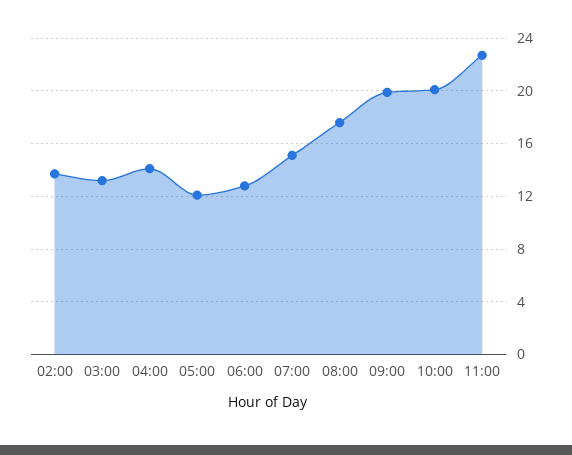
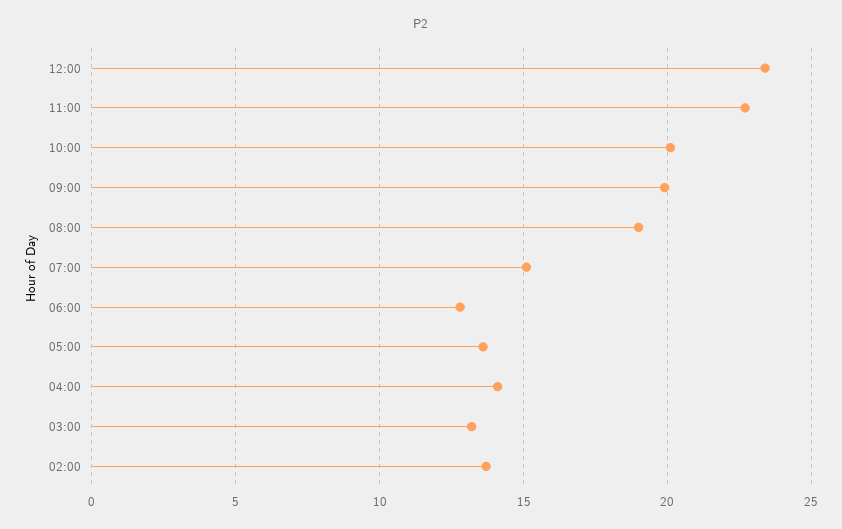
05:00: 12 -> 13.5
08:00: 17.5 -> 19
12:00: none -> 23.5

